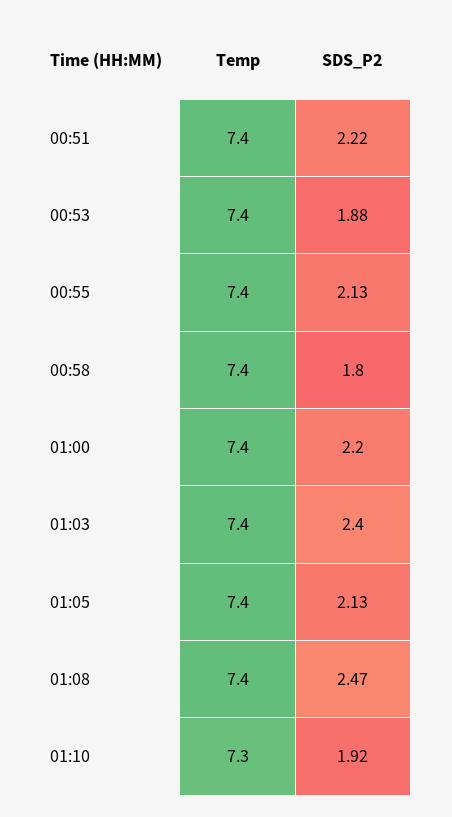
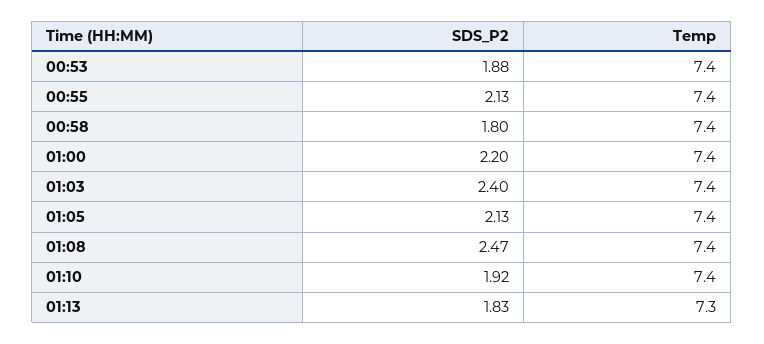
Temp, 00:51: 7.4 -> none
SDS_P2, 00:51: 2.22 -> none
Temp, 01:10: 7.3 -> 7.4
SDS_P2, 01:13: none -> 1.83
Temp, 01:13: none -> 7.3

